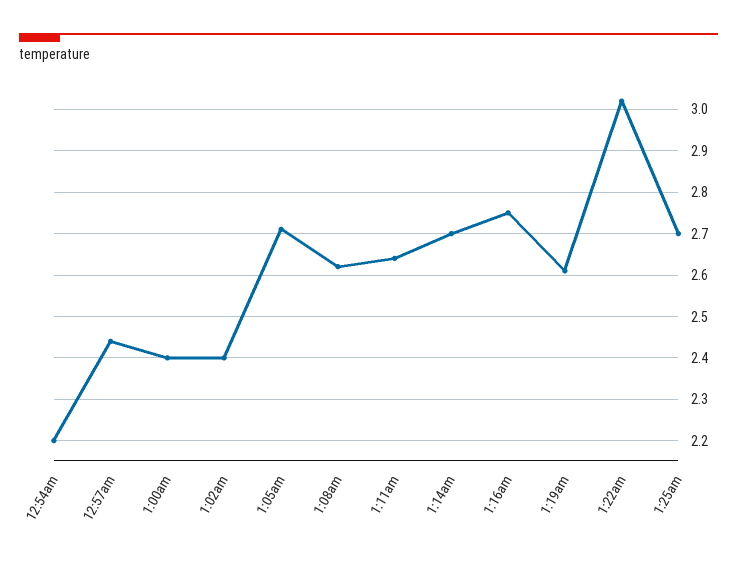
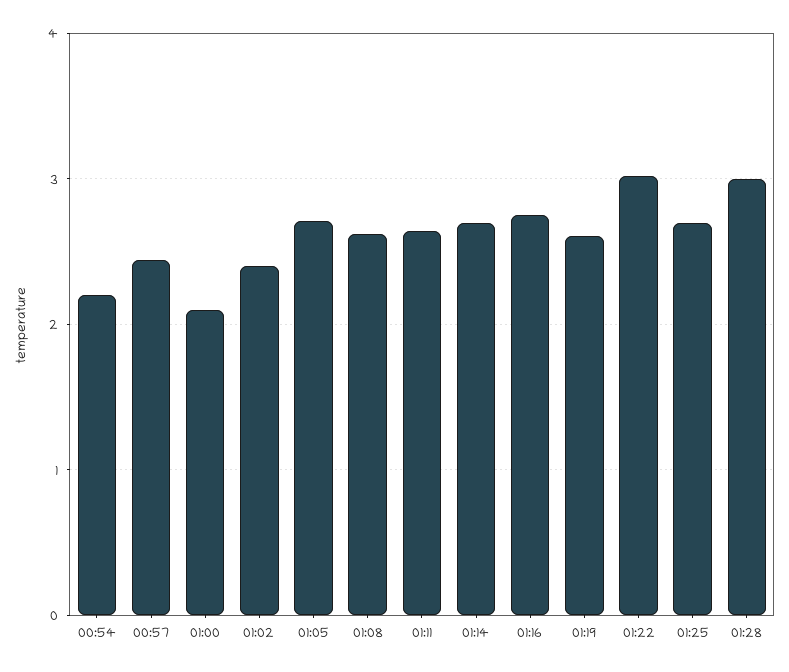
1:00am: 2.4 -> 2.1
01:28: none -> 3

